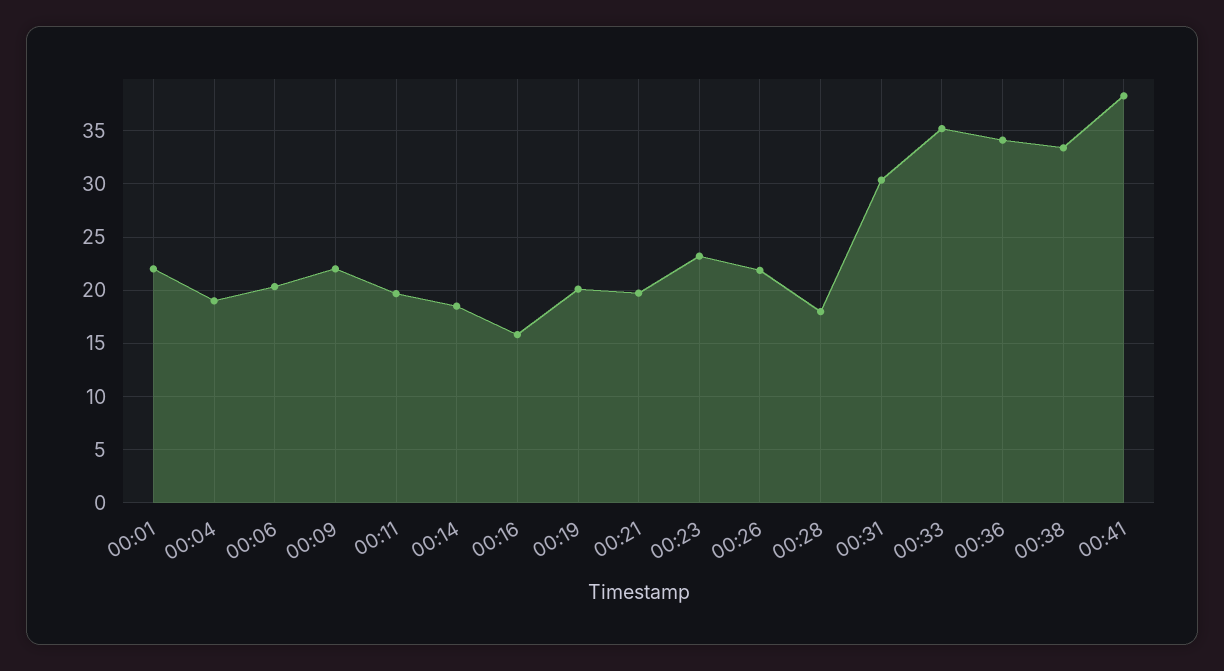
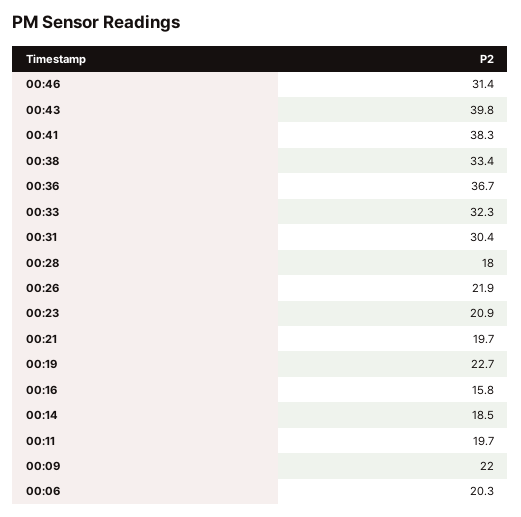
00:01: 22 -> none
00:04: 19 -> none
00:19: 20 -> 22.7
00:23: 23 -> 20.9
00:33: 35 -> 32.3
00:36: 34 -> 36.7
00:46: none -> 31.4
00:43: none -> 39.8

